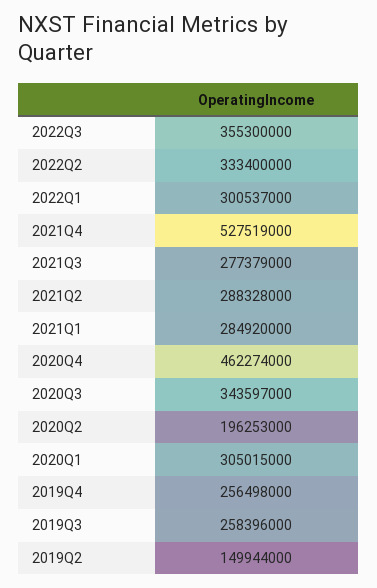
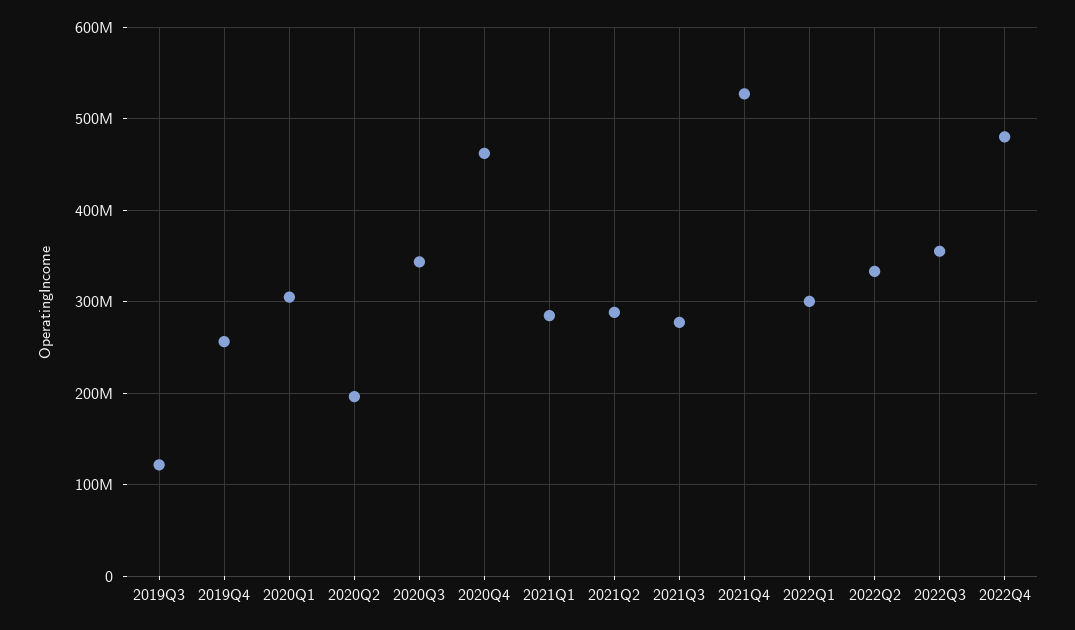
2019Q3: 258396000 -> 120000000
2019Q2: 149944000 -> none
2022Q4: none -> 480000000

